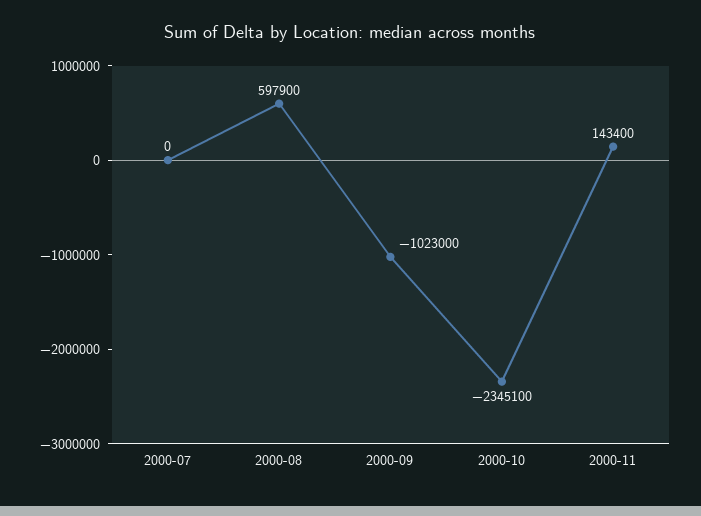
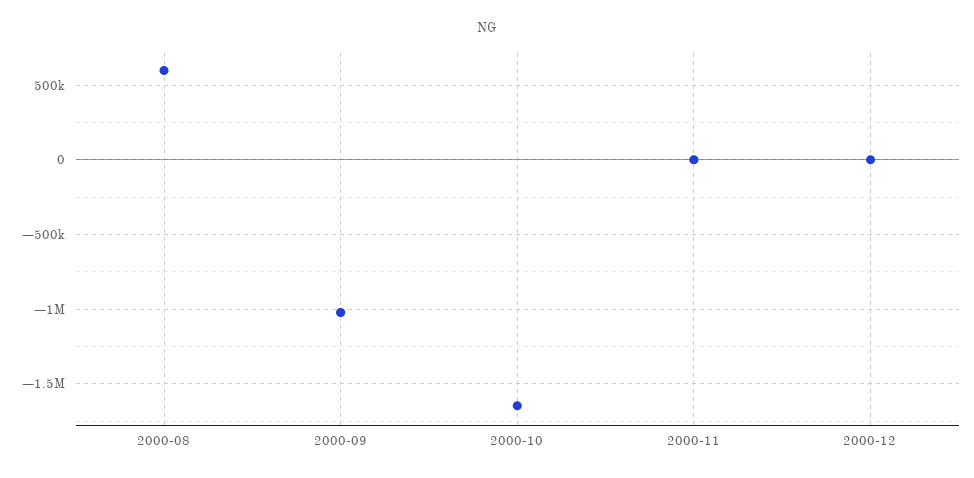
2000-07: 0 -> none
2000-10: -2345100 -> -1650000
2000-11: 143400 -> 0
2000-12: none -> 0

